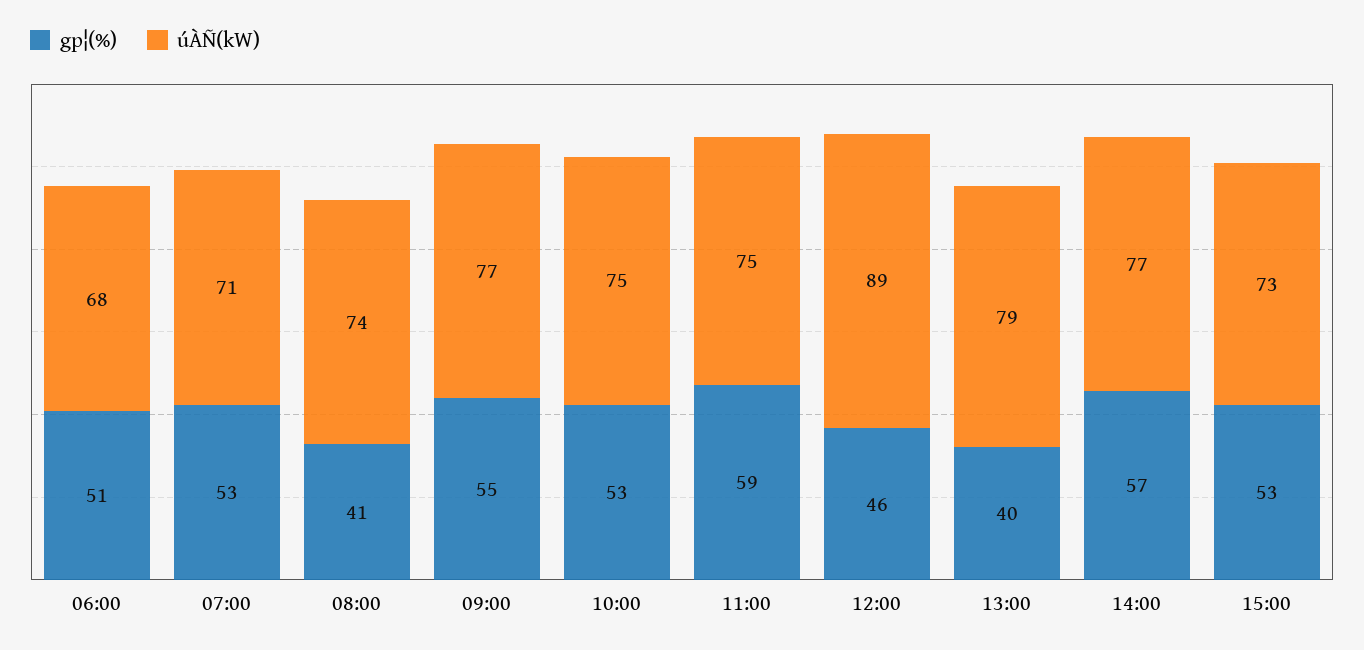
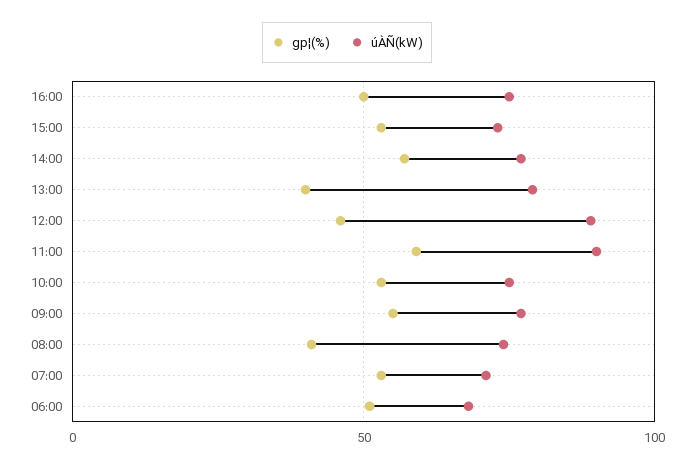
úÀÑ(kW), 11:00: 75 -> 90
gp¦(%), 16:00: none -> 50
úÀÑ(kW), 16:00: none -> 75

